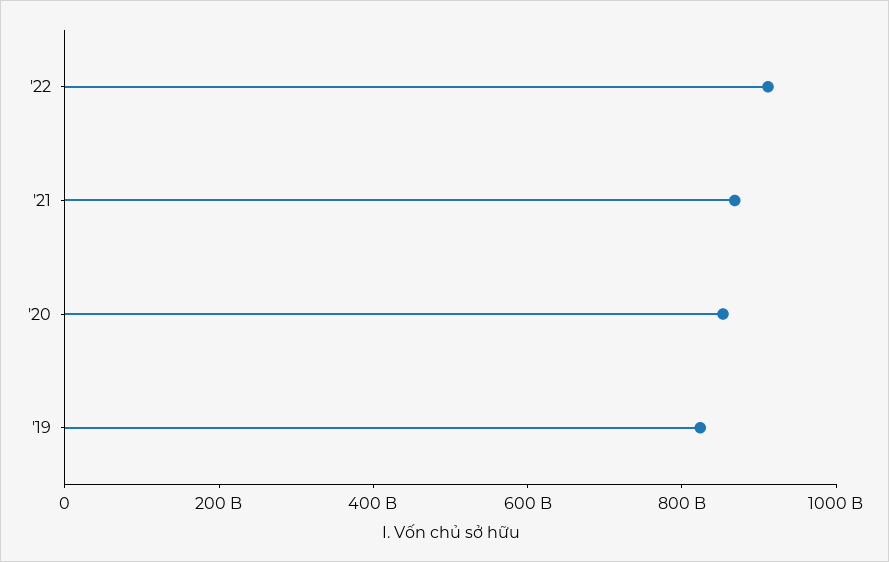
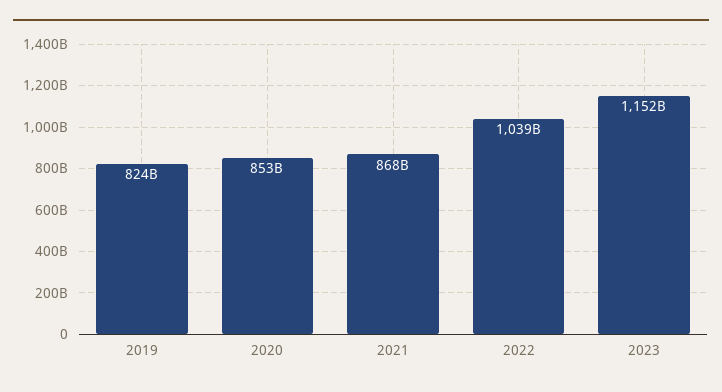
'22: 900000000000 -> 1039000000000
2023: none -> 1152000000000

